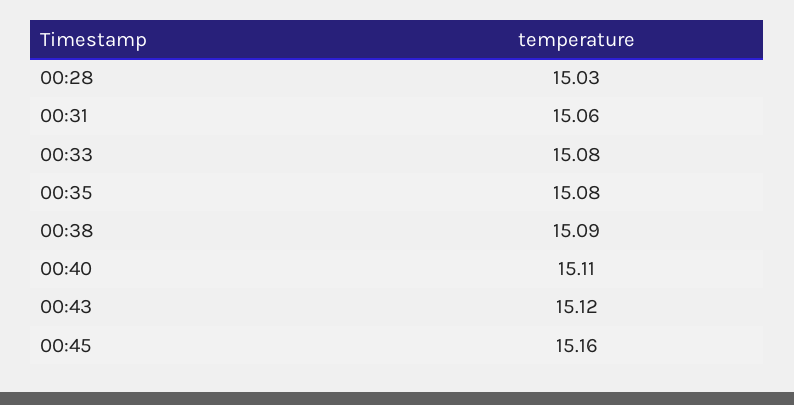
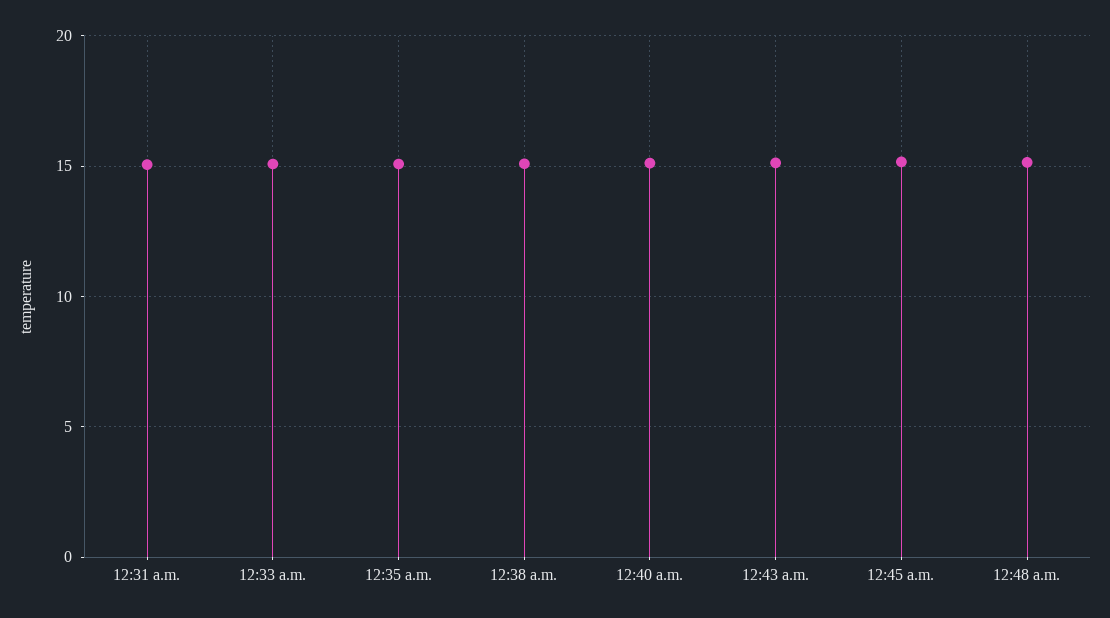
00:28: 15.03 -> none
12:48 a.m.: none -> 15

